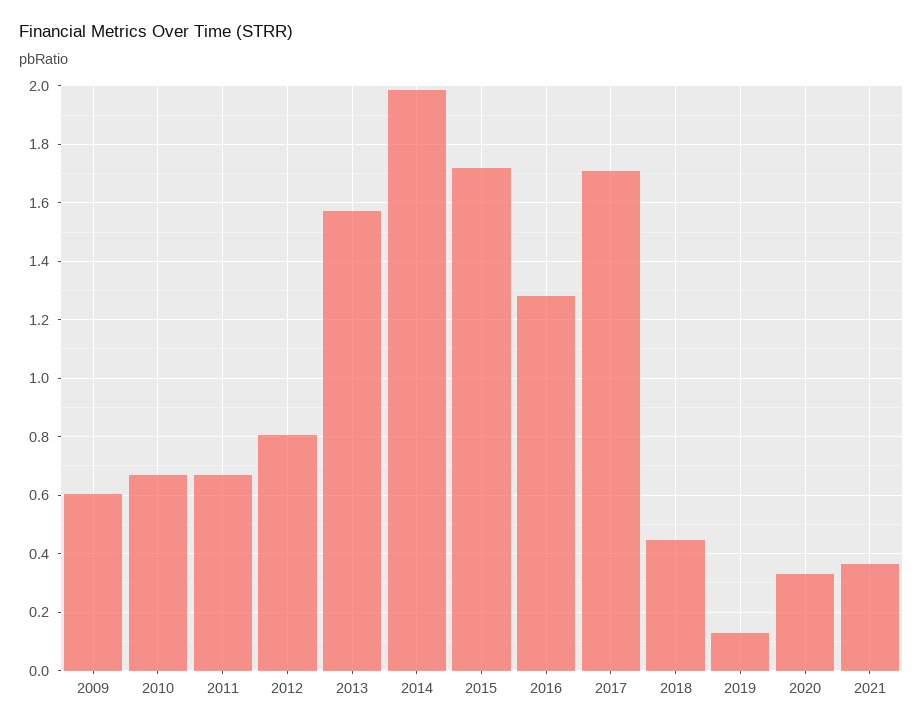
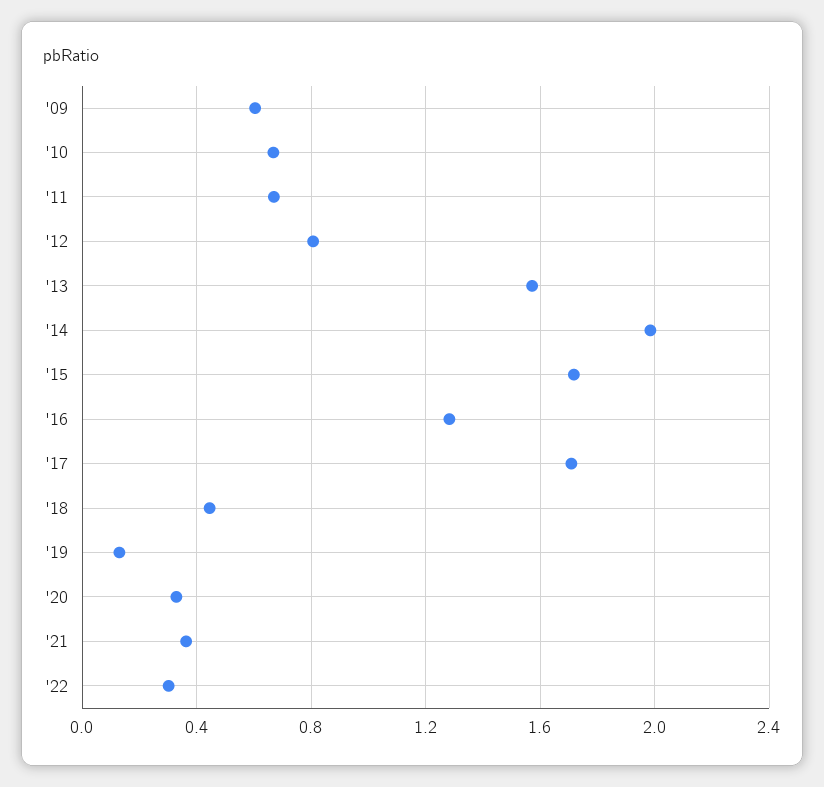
'22: none -> 0.3

